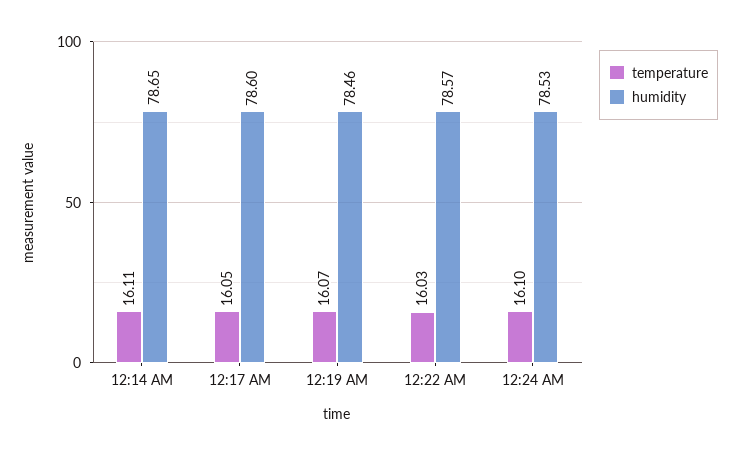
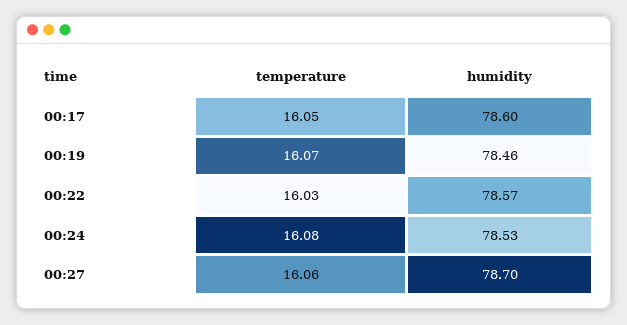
temperature, 12:14 AM: 16.11 -> none
humidity, 12:14 AM: 78.65 -> none
temperature, 12:24 AM: 16.1 -> 16.08
temperature, 00:27: none -> 16.06
humidity, 00:27: none -> 78.7

